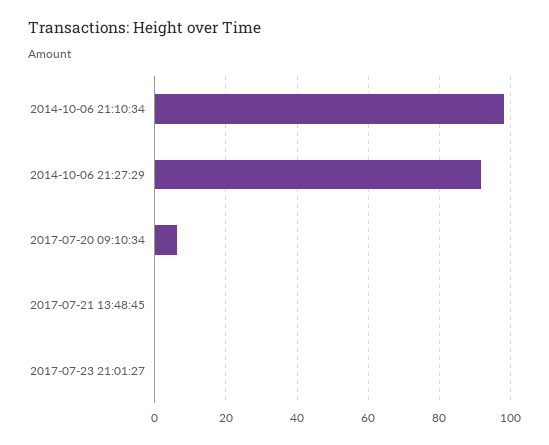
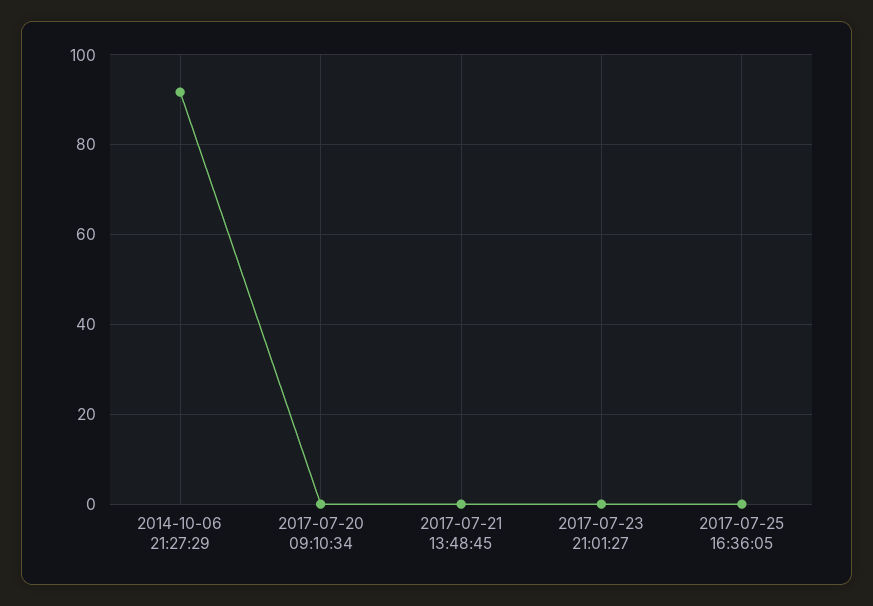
2014-10-06 21:10:34: 98 -> none
2017-07-20 09:10:34: 6 -> 0
2017-07-25 16:36:05: none -> 0

